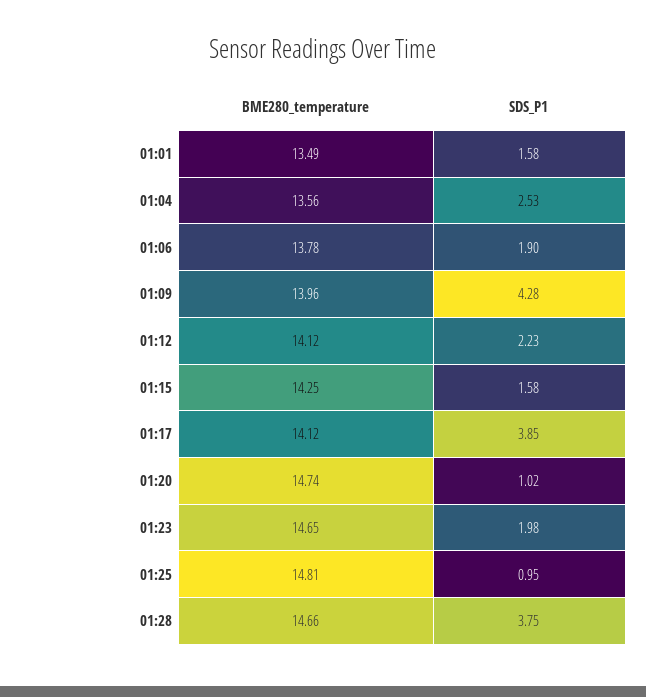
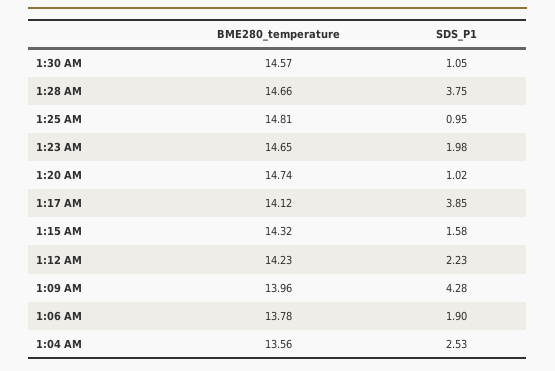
BME280_temperature, 01:01: 13.49 -> none
SDS_P1, 01:01: 1.58 -> none
BME280_temperature, 01:12: 14.12 -> 14.23
BME280_temperature, 01:15: 14.25 -> 14.32
BME280_temperature, 1:30 AM: none -> 14.57
SDS_P1, 1:30 AM: none -> 1.05

